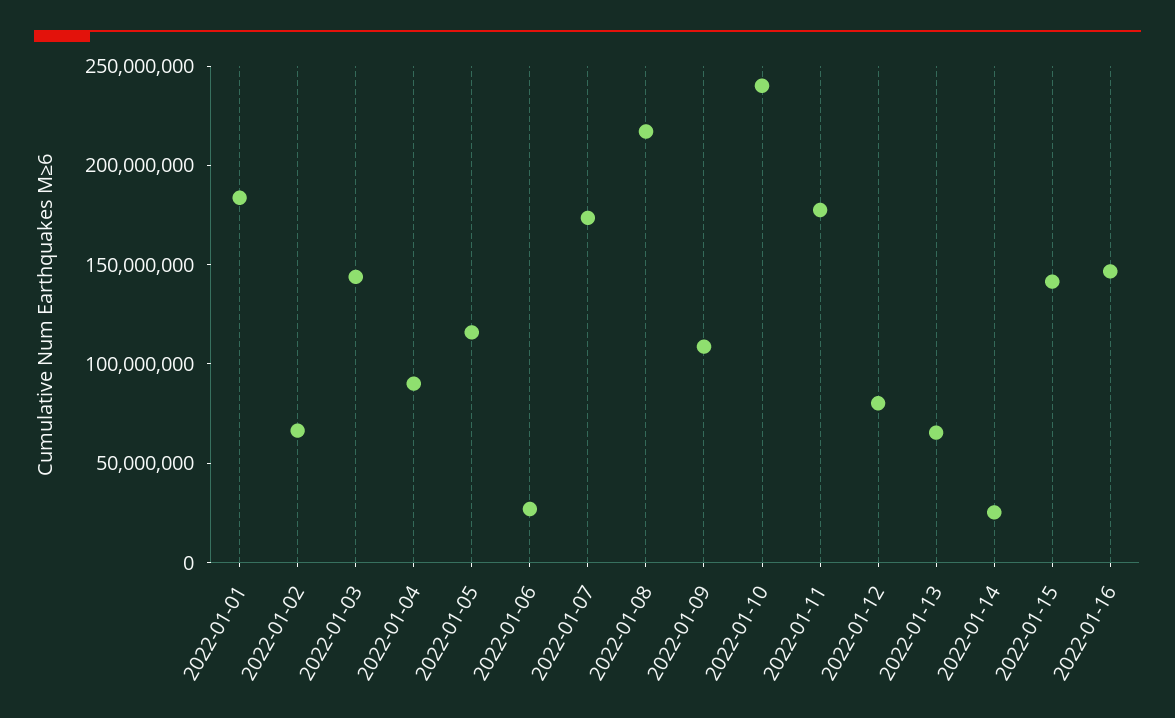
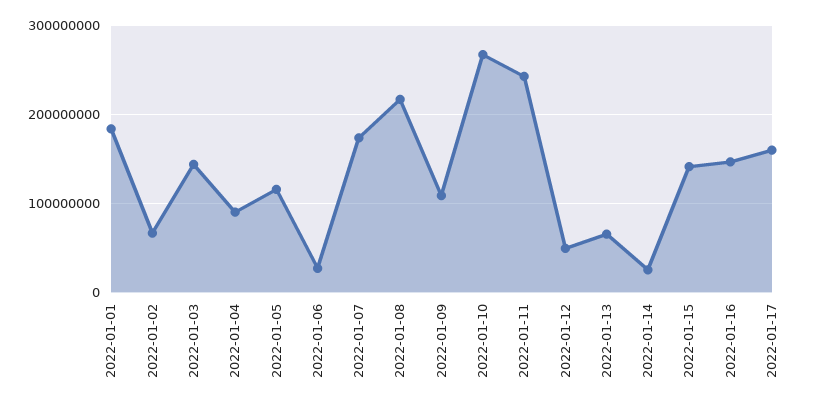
2022-01-10: 240000000 -> 270000000
2022-01-11: 180000000 -> 240000000
2022-01-12: 80000000 -> 50000000
2022-01-17: none -> 160000000

